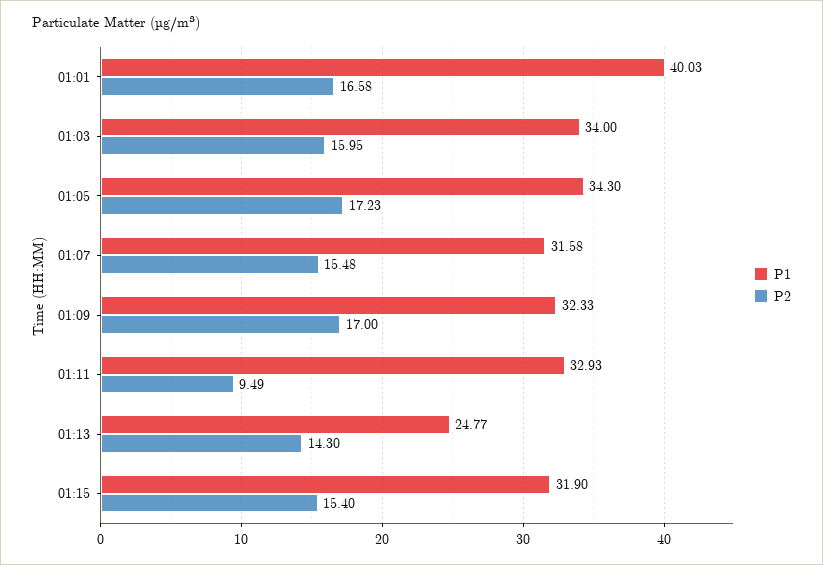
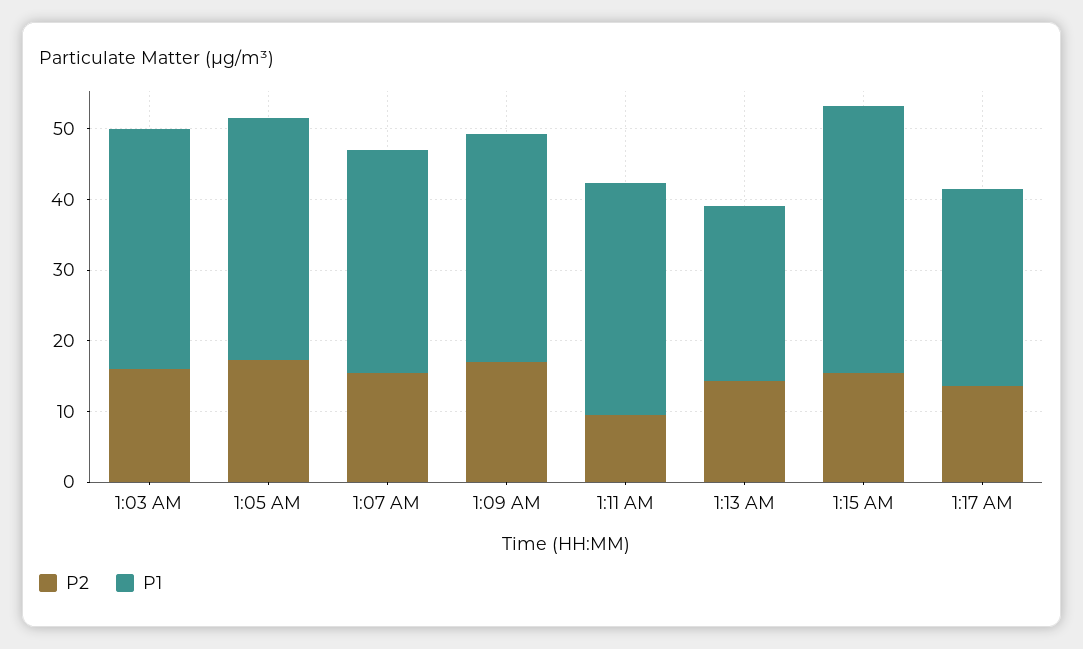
P1, 01:01: 40.03 -> none
P2, 01:01: 16.58 -> none
P1, 01:15: 31.9 -> 38
P2, 1:17 AM: none -> 14
P1, 1:17 AM: none -> 28

